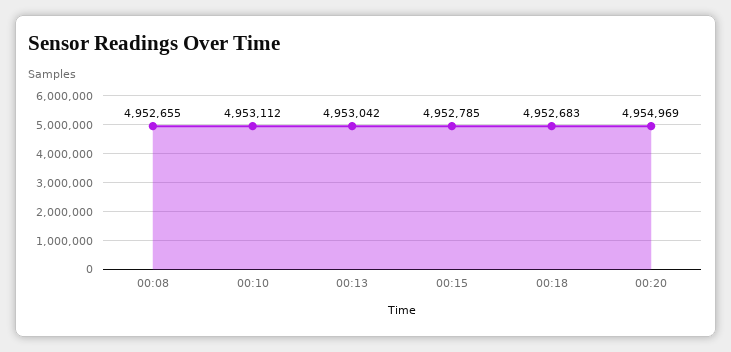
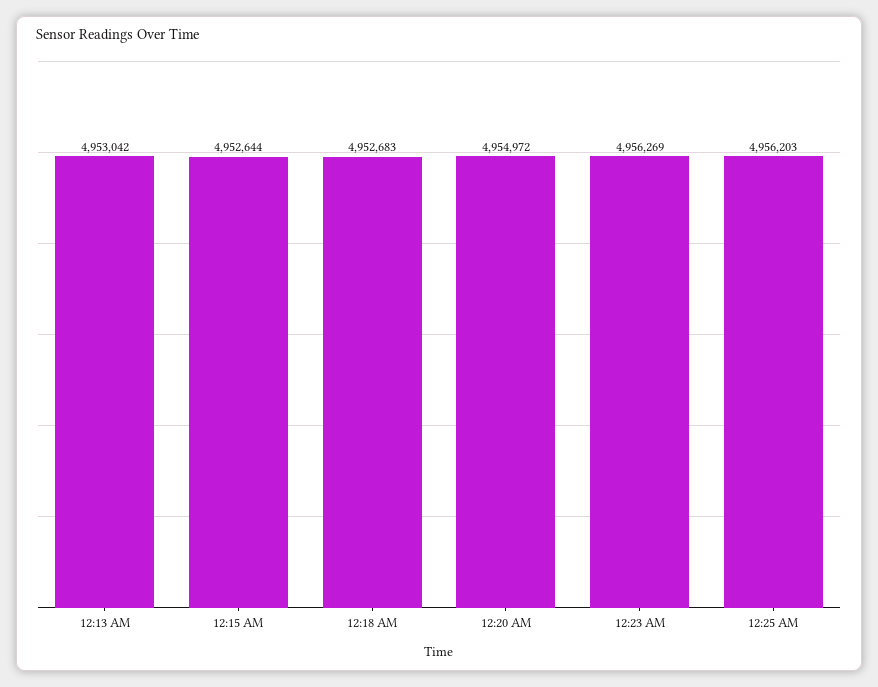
00:08: 4952655 -> none
00:10: 4953112 -> none
00:15: 4952785 -> 4952644
00:20: 4954969 -> 4954972
12:23 AM: none -> 4956269
12:25 AM: none -> 4956203

